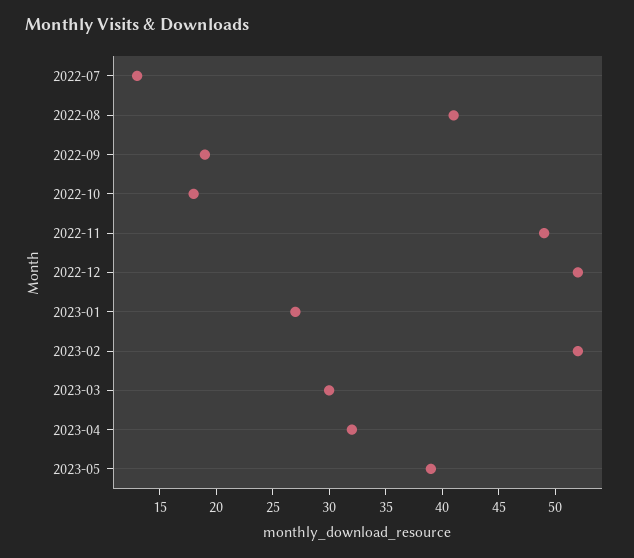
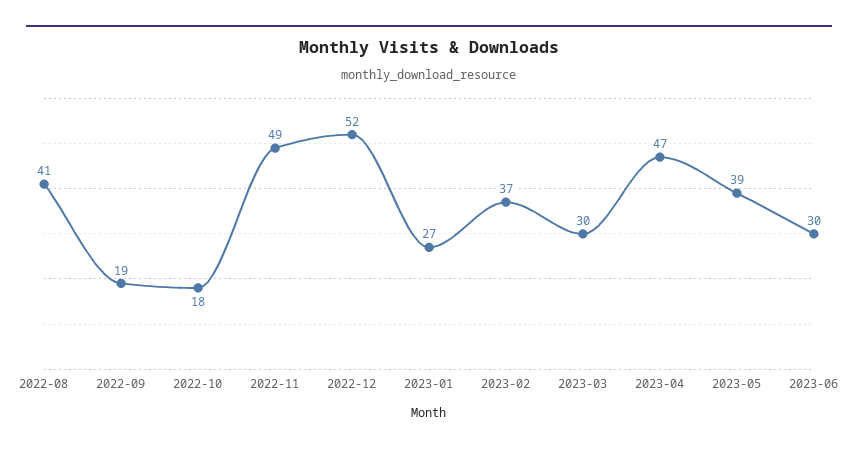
2022-07: 13 -> none
2023-02: 52 -> 37
2023-04: 32 -> 47
2023-06: none -> 30

